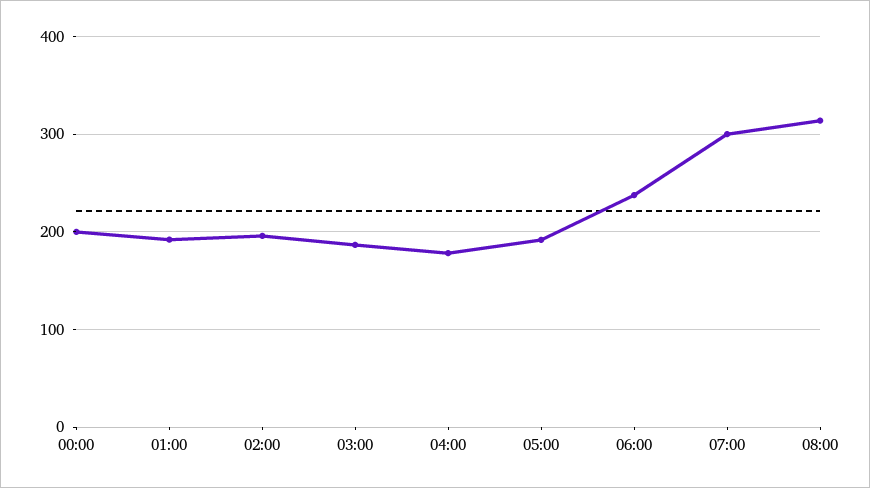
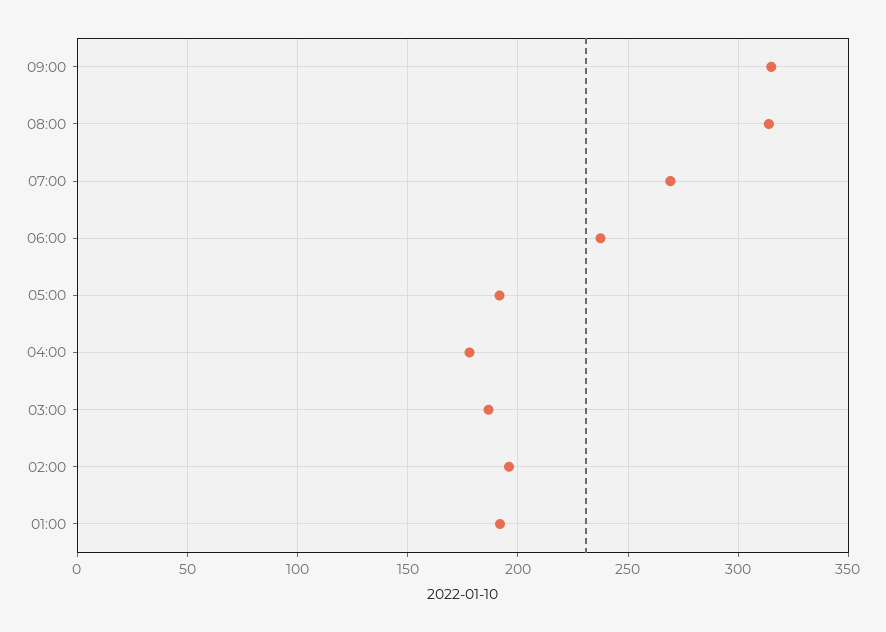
00:00: 200 -> none
07:00: 300 -> 270
09:00: none -> 315

